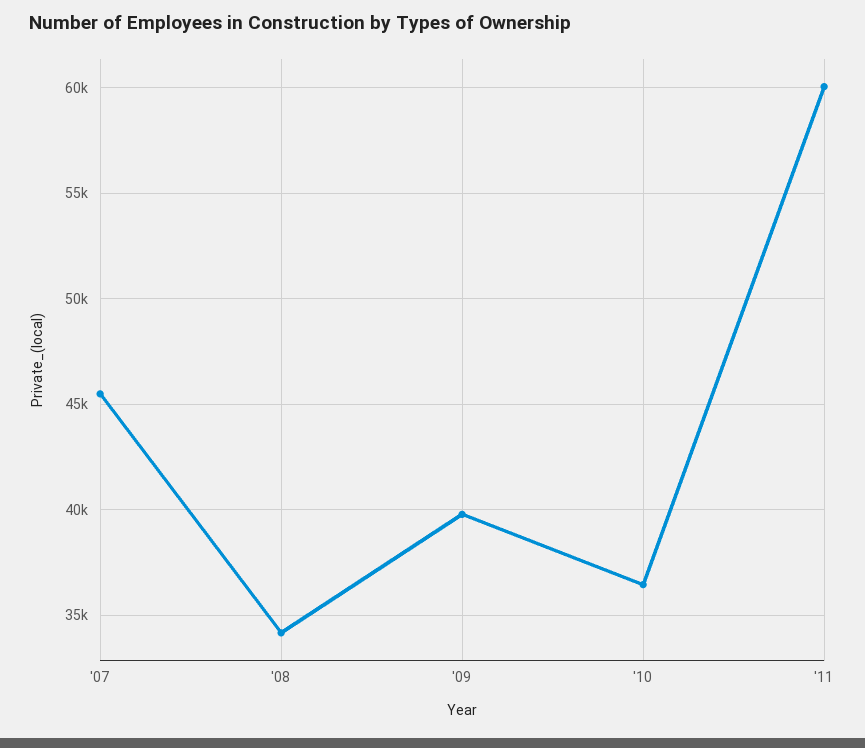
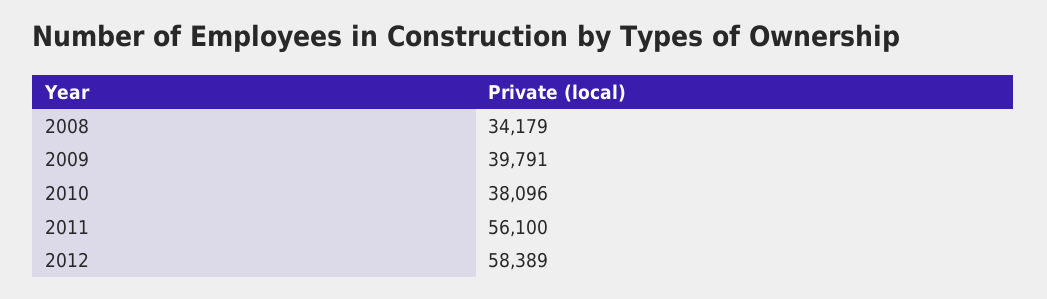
'07: 45500 -> none
'10: 36500 -> 38096
'11: 60000 -> 56100
2012: none -> 58389

